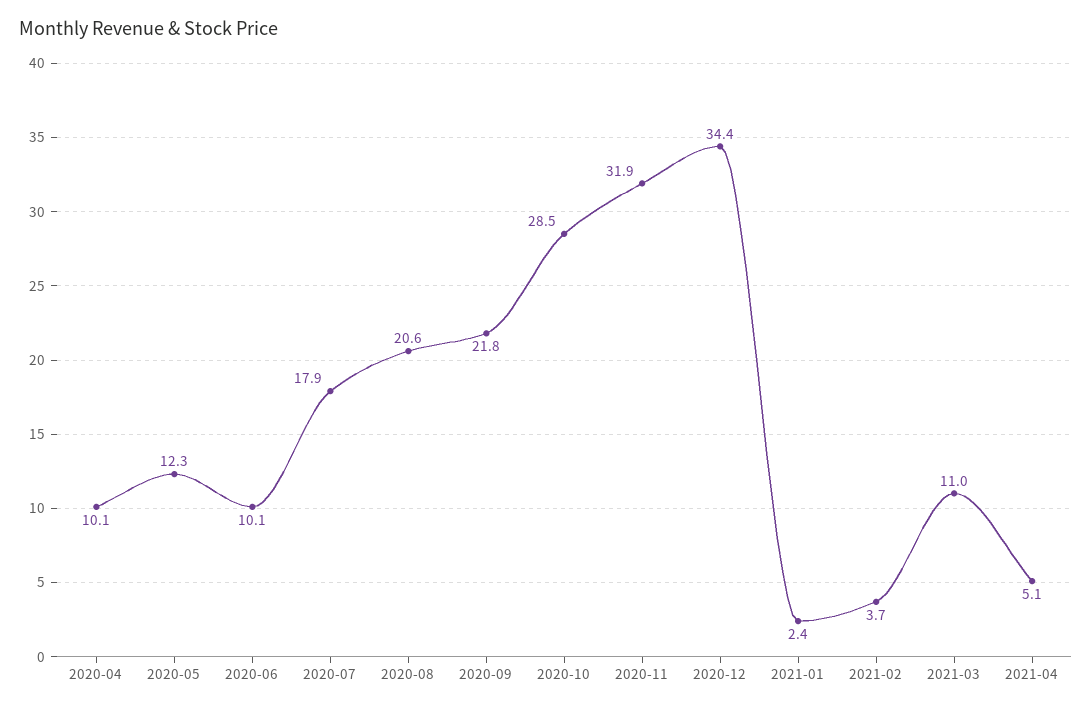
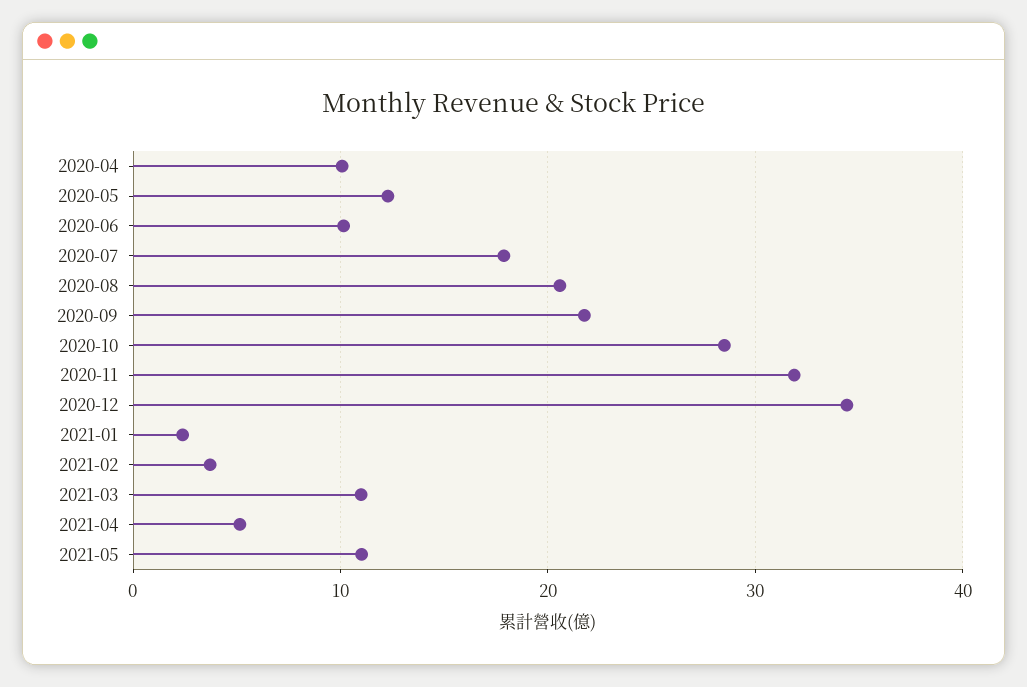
2021-05: none -> 11

